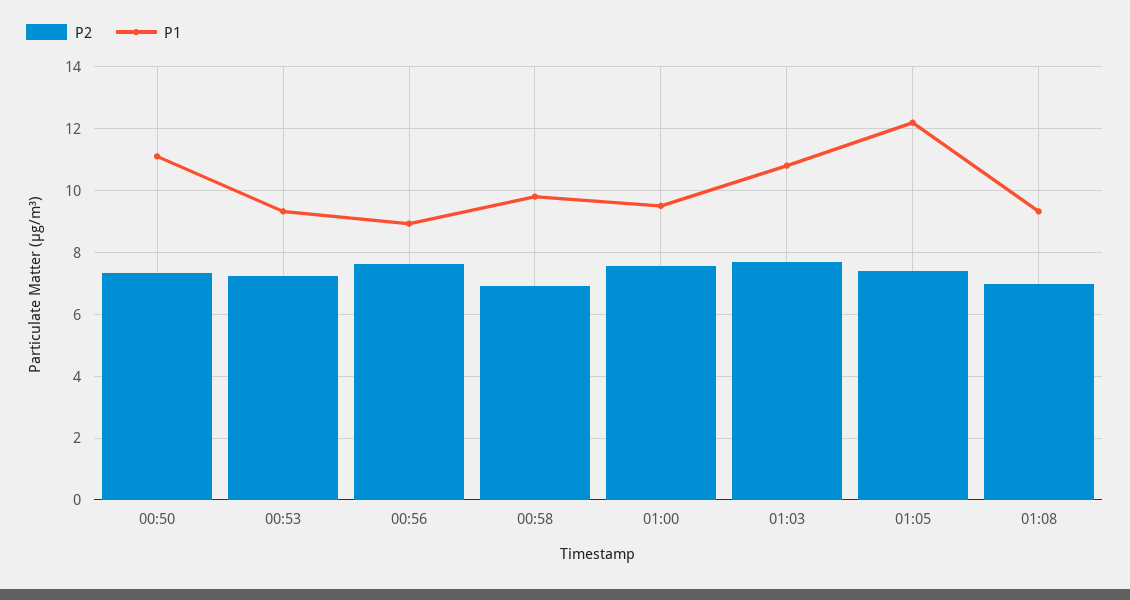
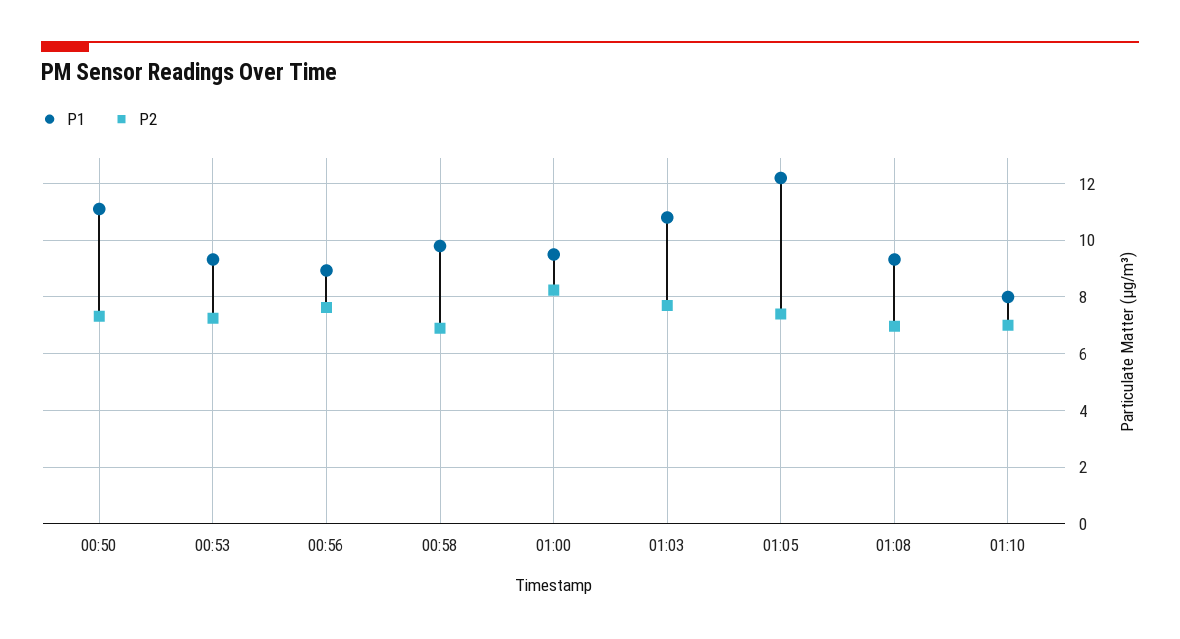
P2, 01:00: 7.6 -> 8.25
P1, 01:10: none -> 8
P2, 01:10: none -> 7

